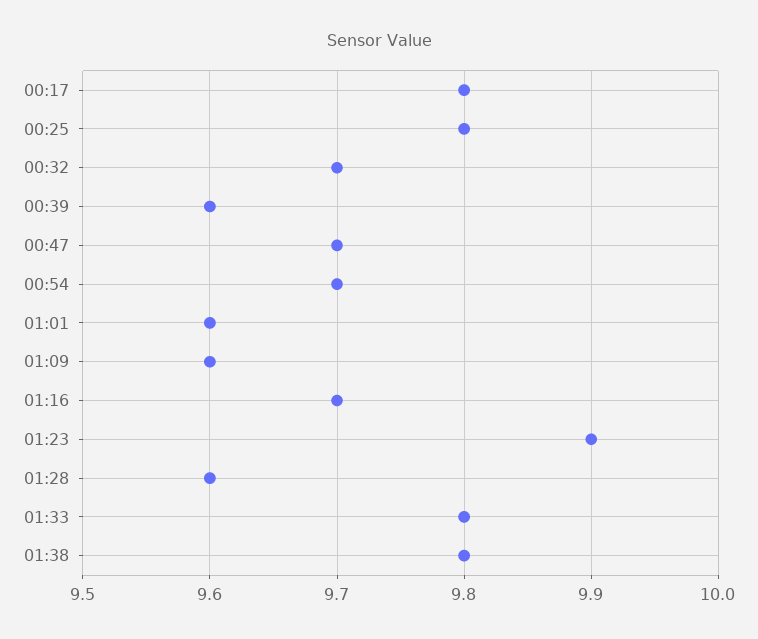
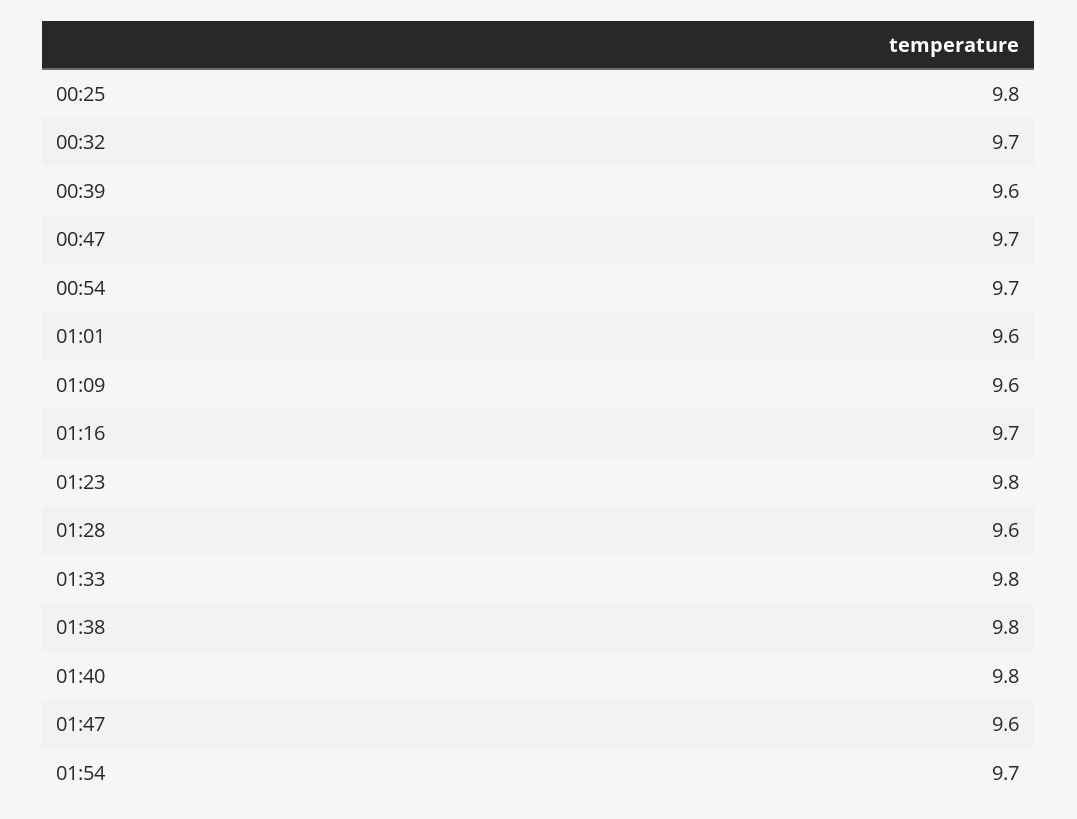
00:17: 9.8 -> none
01:23: 9.9 -> 9.8
01:40: none -> 9.8
01:47: none -> 9.6
01:54: none -> 9.7

